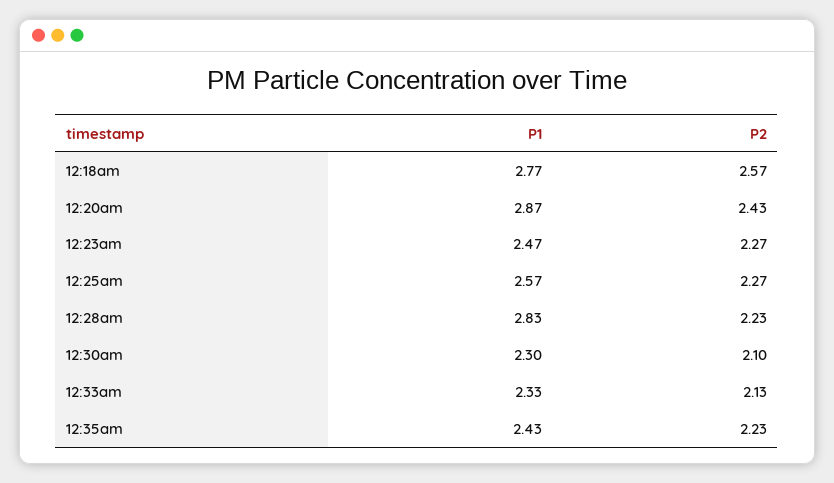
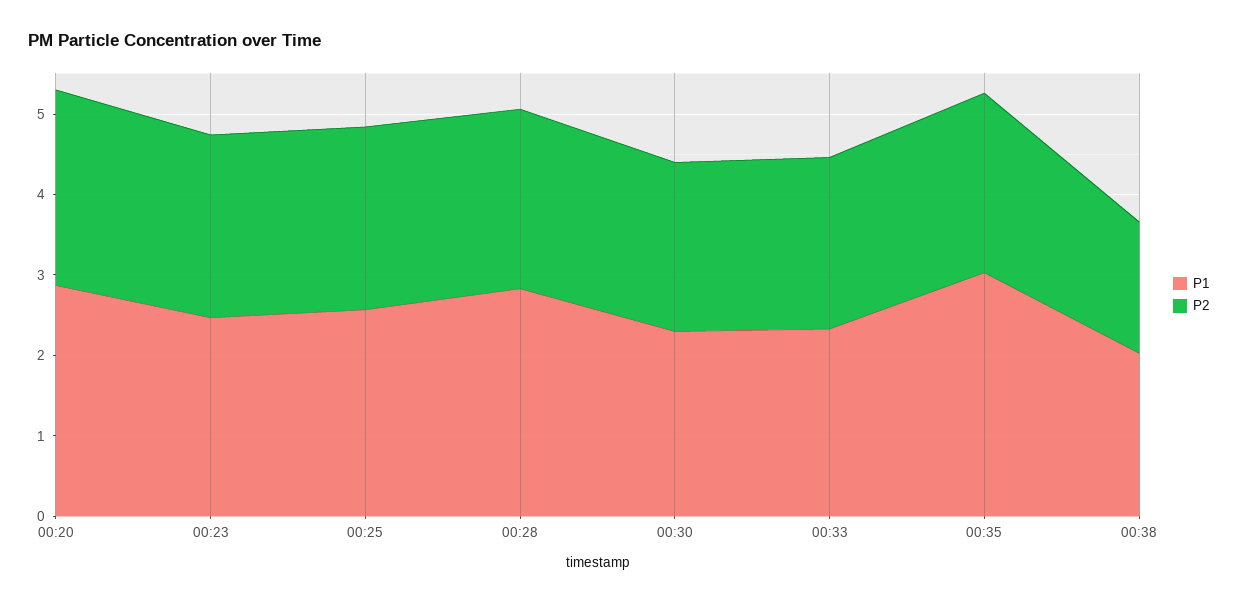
P1, 12:18am: 2.77 -> none
P2, 12:18am: 2.57 -> none
P1, 12:35am: 2.43 -> 3
P1, 00:38: none -> 2
P2, 00:38: none -> 1.6

